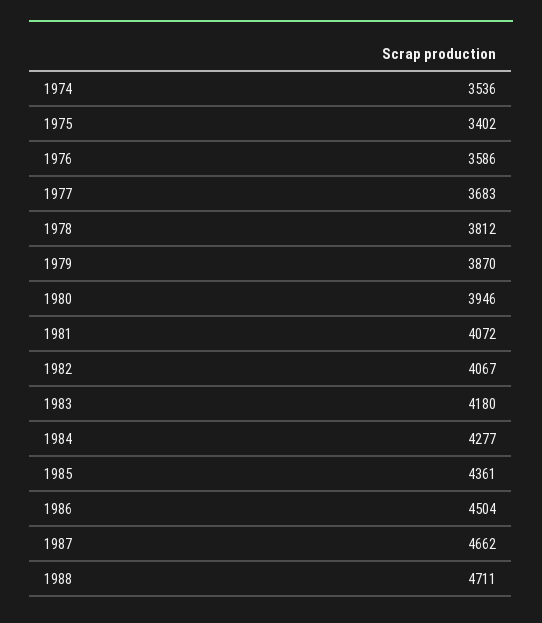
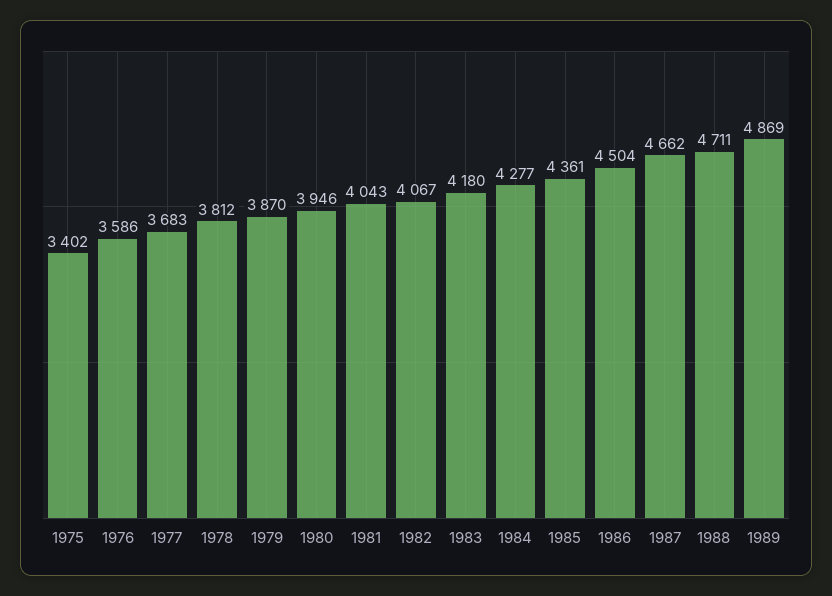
1974: 3536 -> none
1981: 4072 -> 4043
1989: none -> 4869

